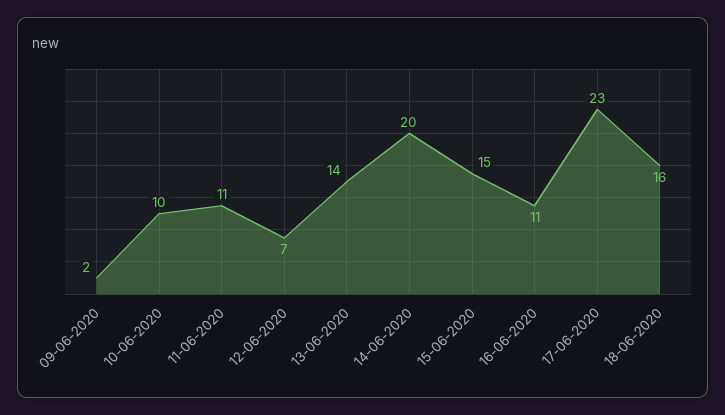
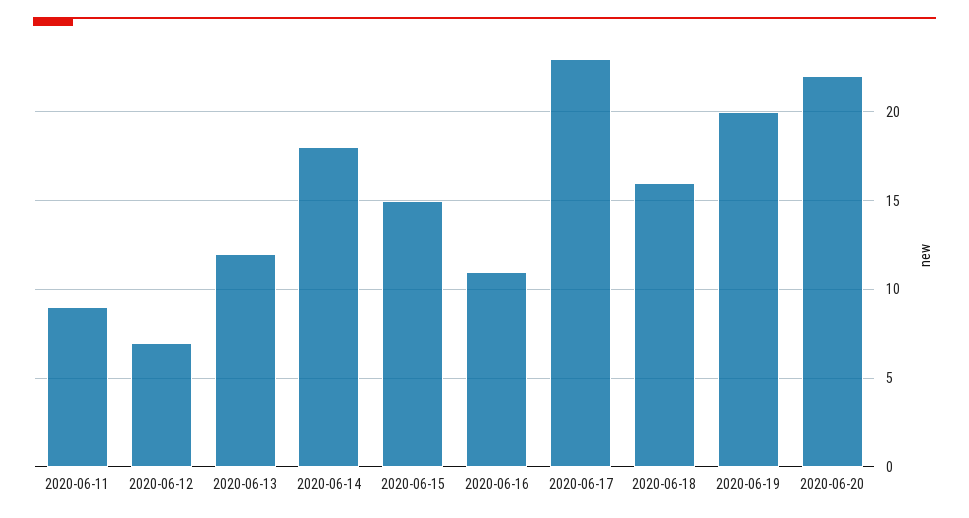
09-06-2020: 2 -> none
10-06-2020: 10 -> none
11-06-2020: 11 -> 9
13-06-2020: 14 -> 12
14-06-2020: 20 -> 18
2020-06-19: none -> 20
2020-06-20: none -> 22

